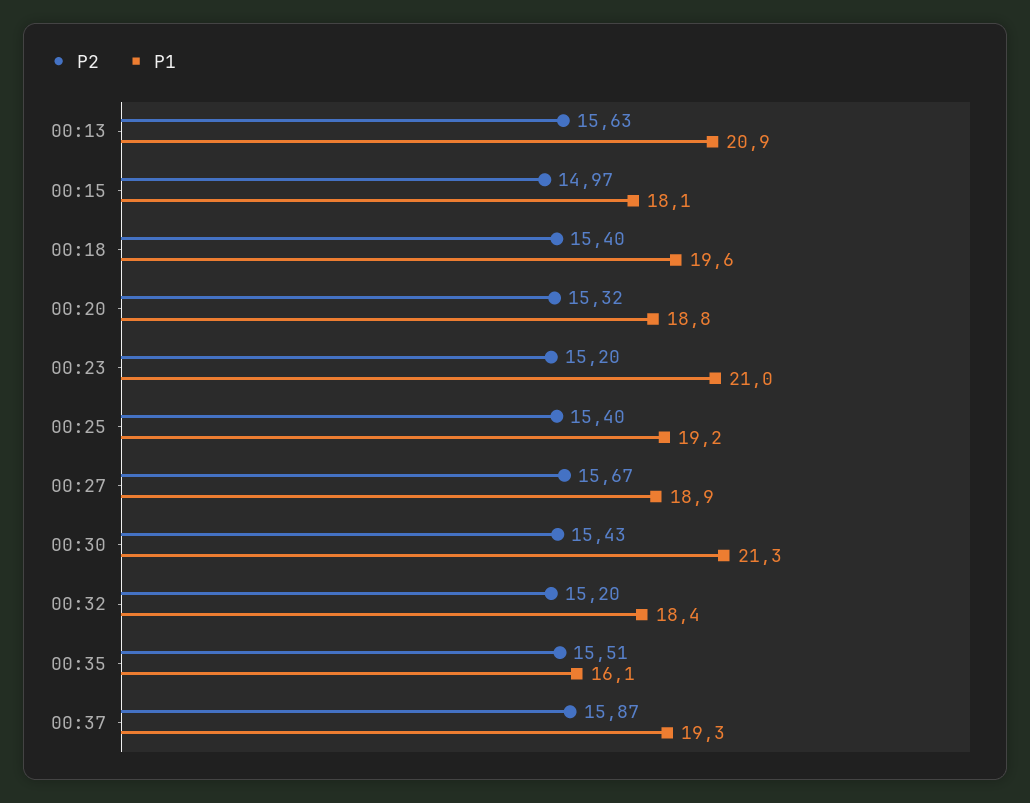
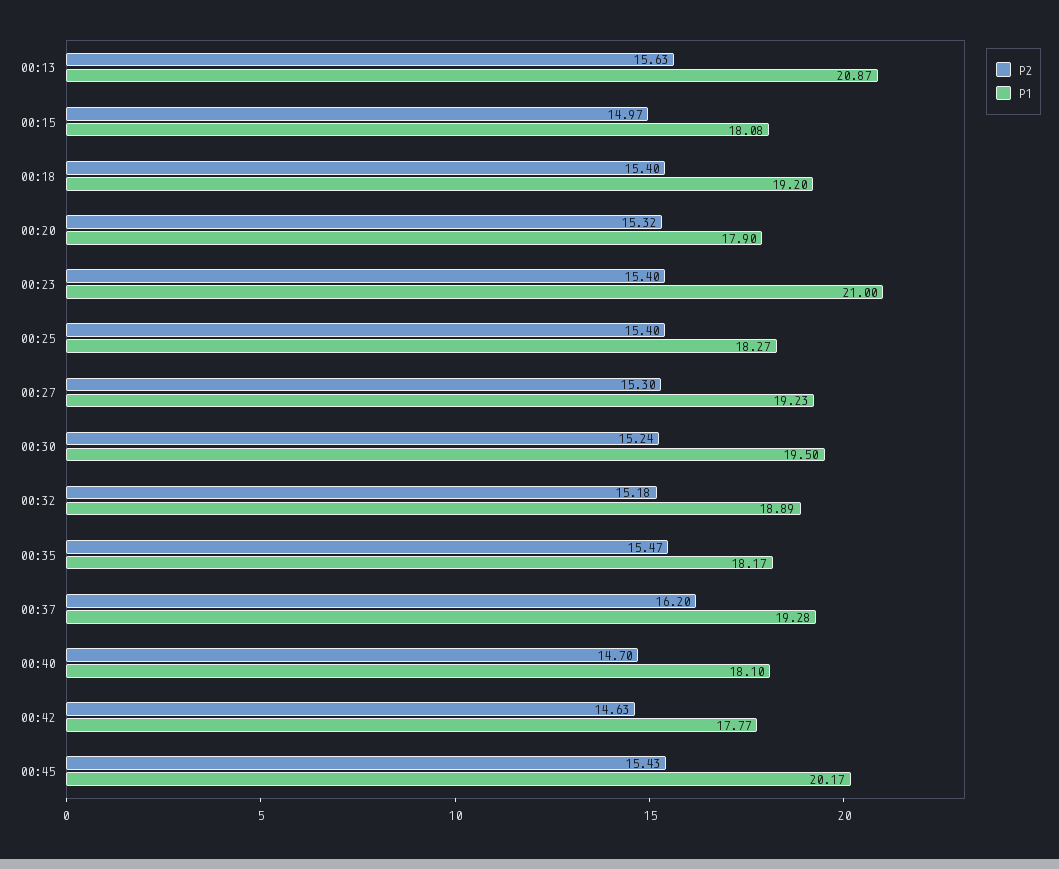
P1, 00:18: 19.6 -> 19.2
P1, 00:20: 18.8 -> 17.9
P2, 00:23: 15.2 -> 15.4
P1, 00:25: 19.2 -> 18.27
P2, 00:27: 15.67 -> 15.3
P1, 00:27: 18.9 -> 19.23
P2, 00:30: 15.43 -> 15.24
P1, 00:30: 21.3 -> 19.5
P2, 00:32: 15.2 -> 15.18
P1, 00:32: 18.4 -> 18.89
P2, 00:35: 15.51 -> 15.47
P1, 00:35: 16.1 -> 18.17
P2, 00:37: 15.87 -> 16.2
P2, 00:40: none -> 14.7
P1, 00:40: none -> 18.1
P2, 00:42: none -> 14.63
P1, 00:42: none -> 17.77
P2, 00:45: none -> 15.43
P1, 00:45: none -> 20.17

